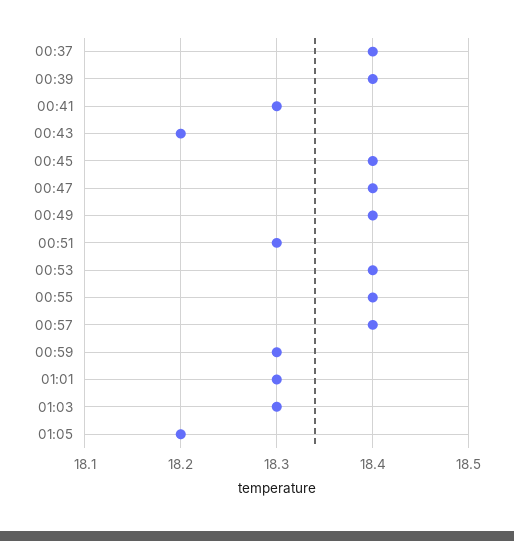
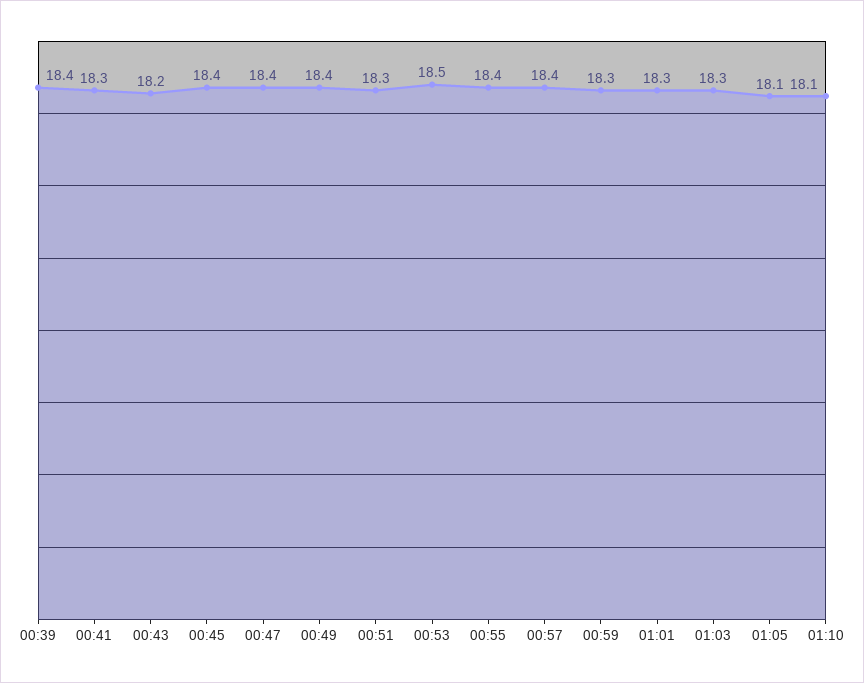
00:37: 18.4 -> none
00:53: 18.4 -> 18.5
01:05: 18.2 -> 18.1
01:10: none -> 18.1

